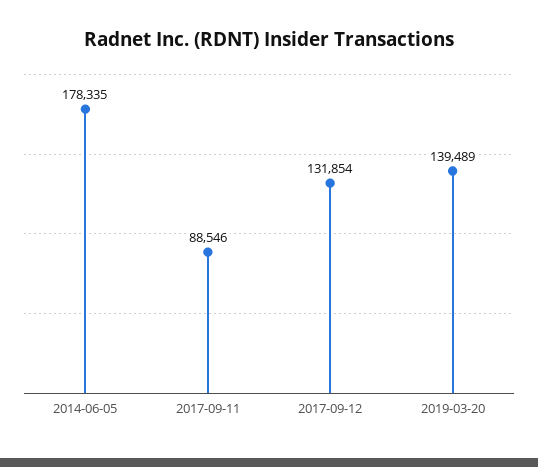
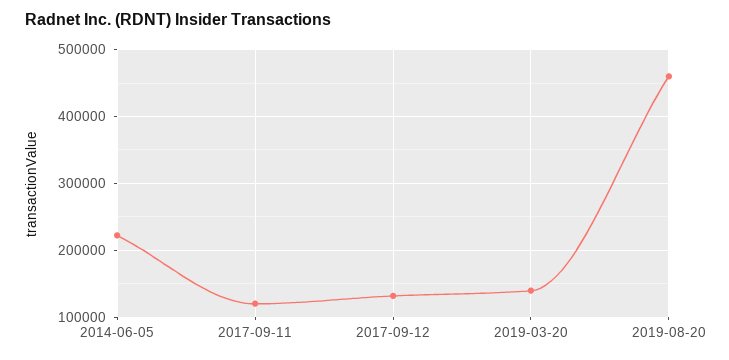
2014-06-05: 178335 -> 220000
2017-09-11: 88546 -> 120000
2019-08-20: none -> 460000

